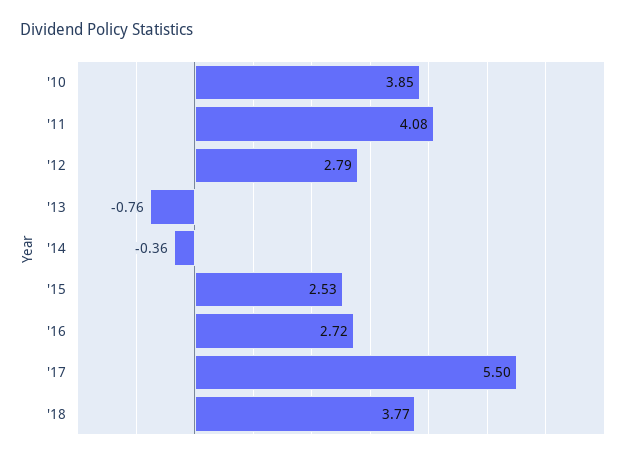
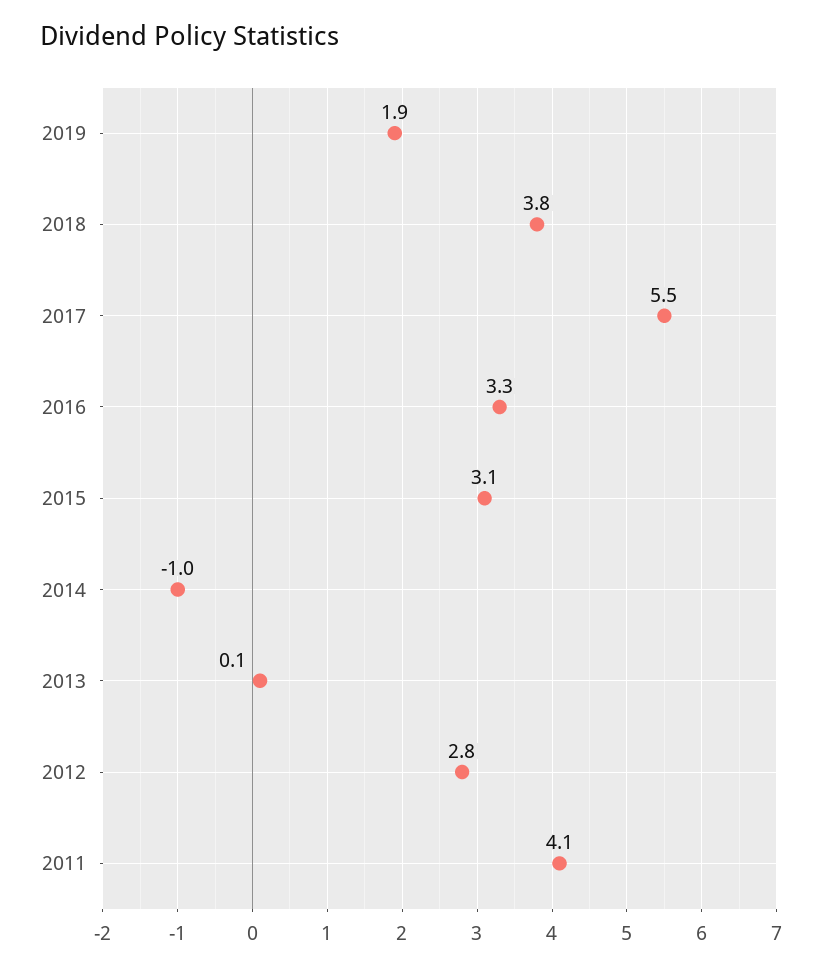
'10: 3.85 -> none
'13: -0.76 -> 0.1
'14: -0.36 -> -1
'15: 2.53 -> 3.1
'16: 2.72 -> 3.3
2019: none -> 1.9

